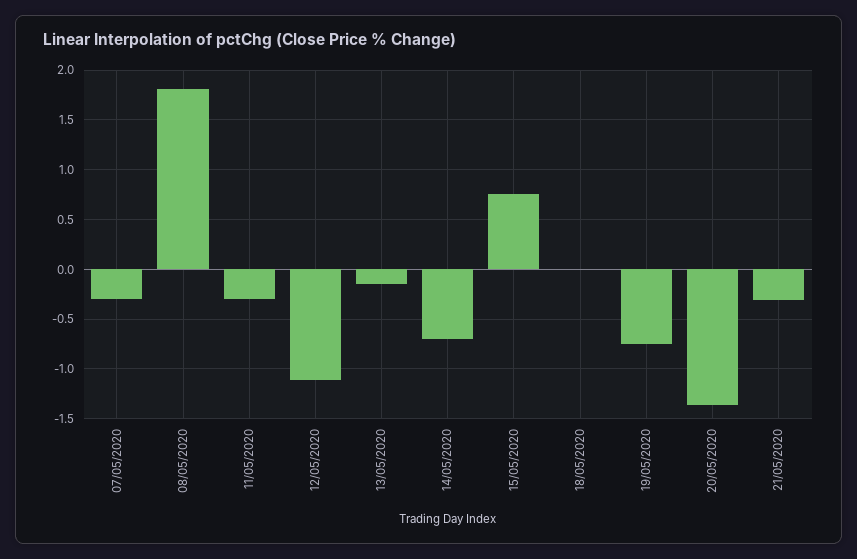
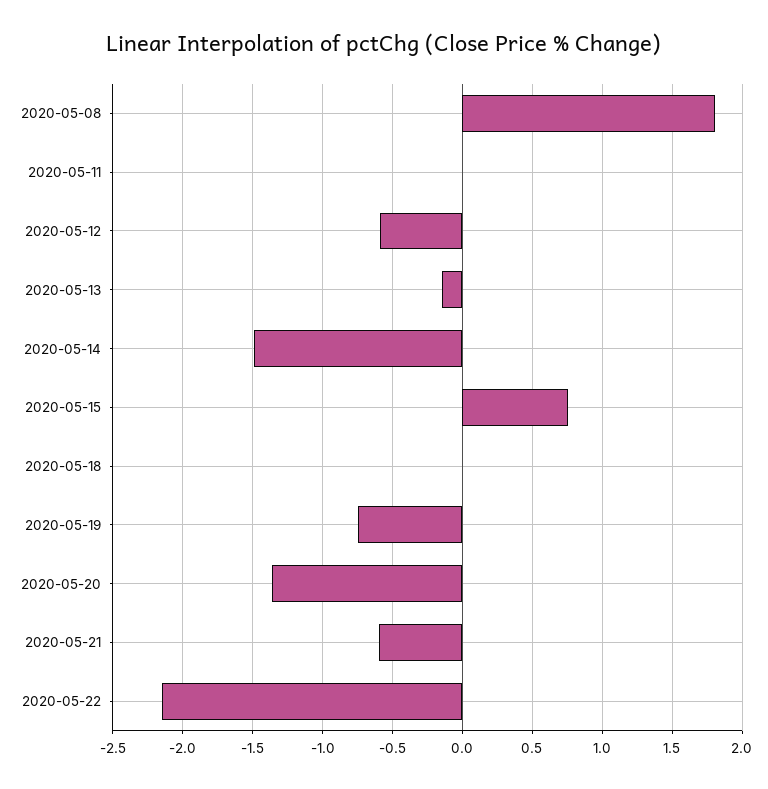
07/05/2020: -0.3 -> none
11/05/2020: -0.3 -> 0
12/05/2020: -1.1 -> -0.6
14/05/2020: -0.7 -> -1.5
21/05/2020: -0.3 -> -0.6
2020-05-22: none -> -2.15

